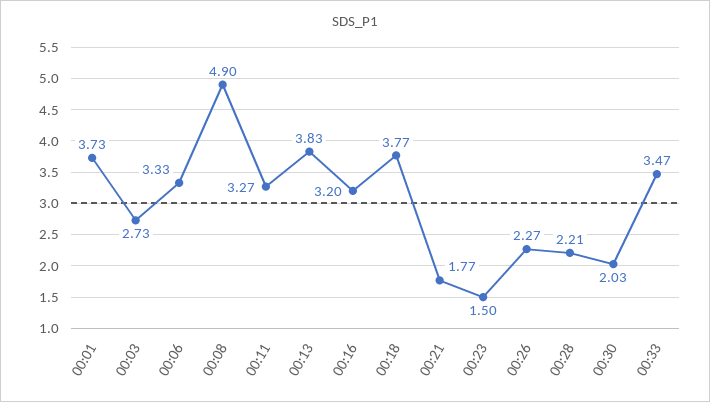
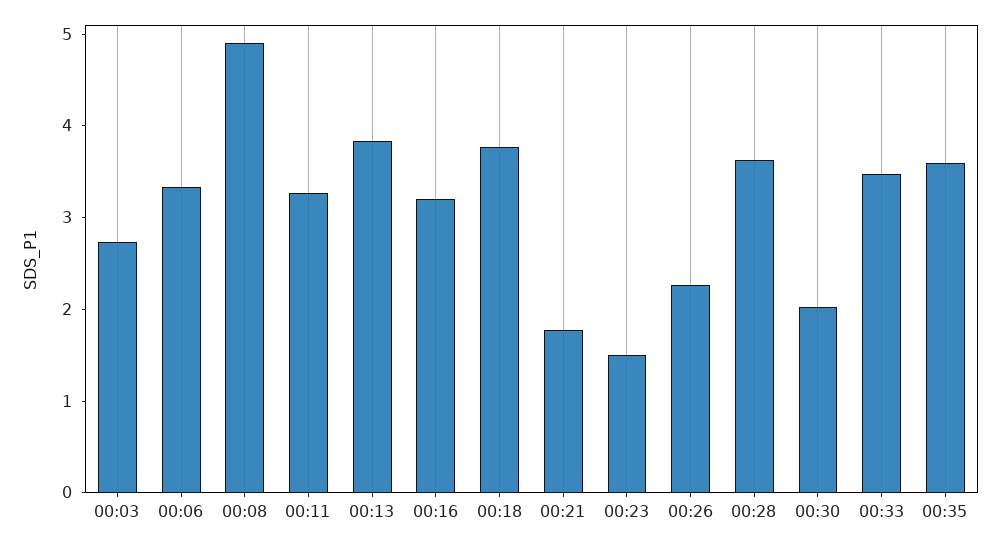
00:01: 3.73 -> none
00:28: 2.21 -> 3.6
00:35: none -> 3.6

